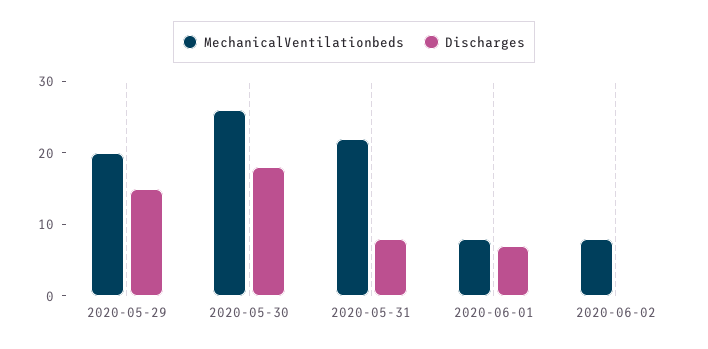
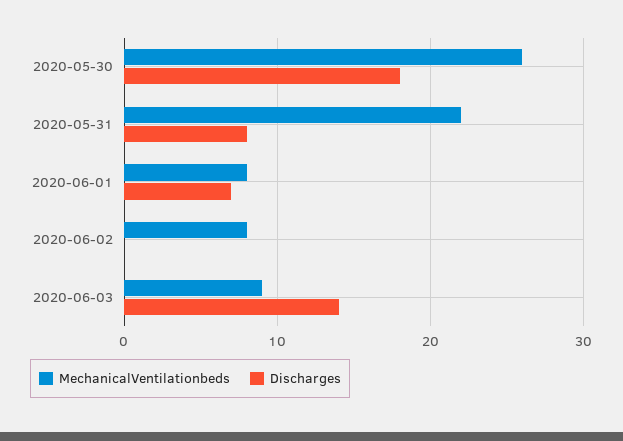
MechanicalVentilationbeds, 2020-05-29: 20 -> none
Discharges, 2020-05-29: 15 -> none
MechanicalVentilationbeds, 2020-06-03: none -> 9
Discharges, 2020-06-03: none -> 14

